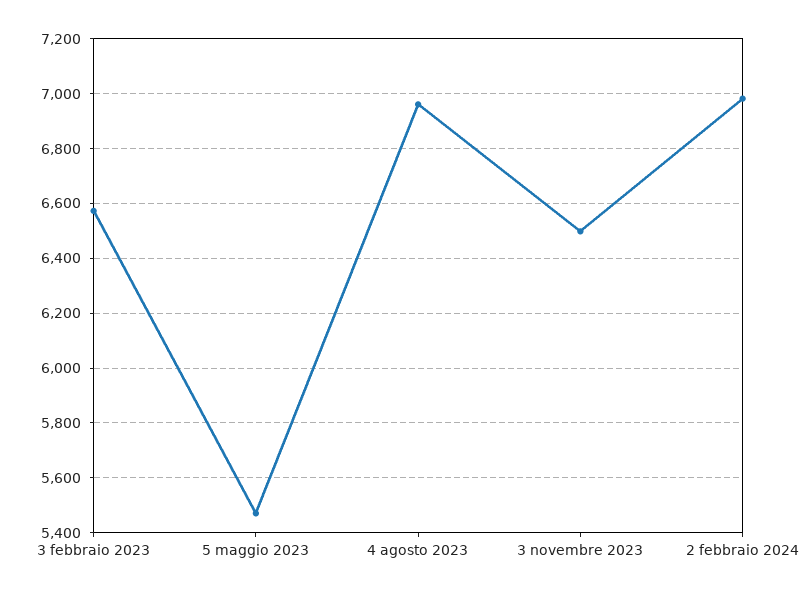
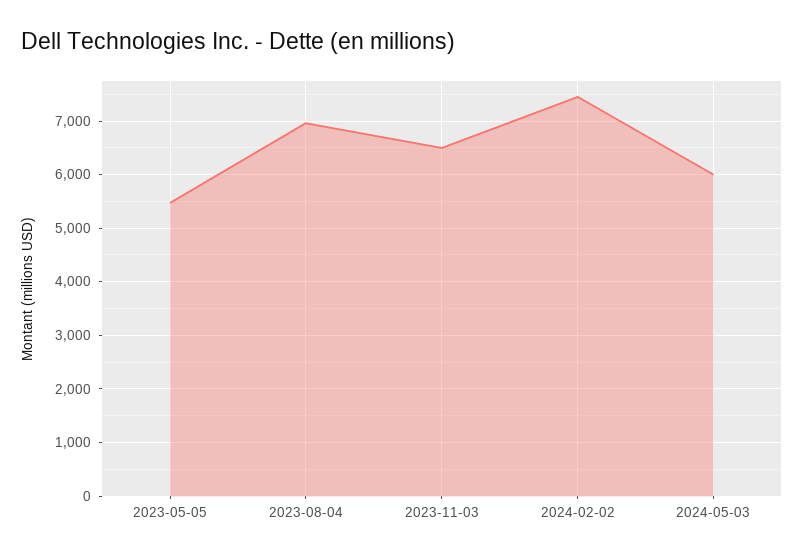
3 febbraio 2023: 6575 -> none
2 febbraio 2024: 6975 -> 7400
2024-05-03: none -> 6000

